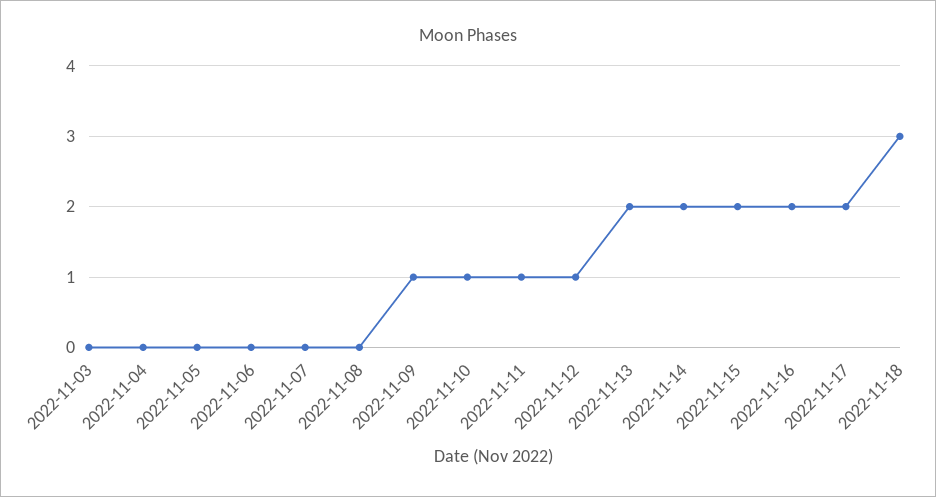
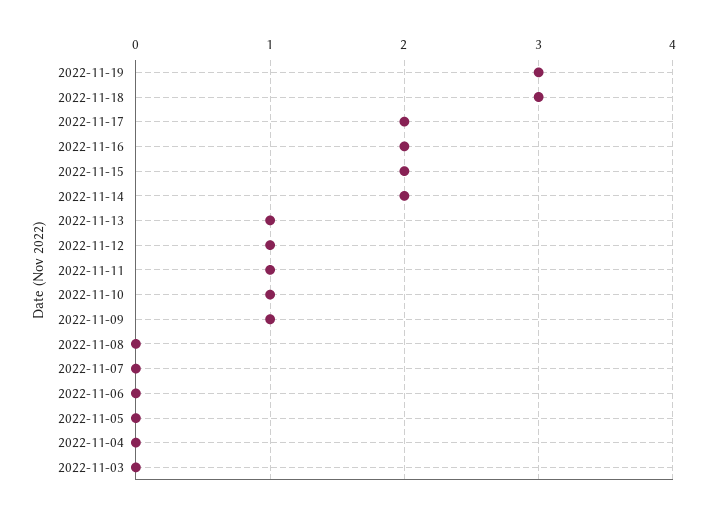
2022-11-13: 2 -> 1
2022-11-19: none -> 3

